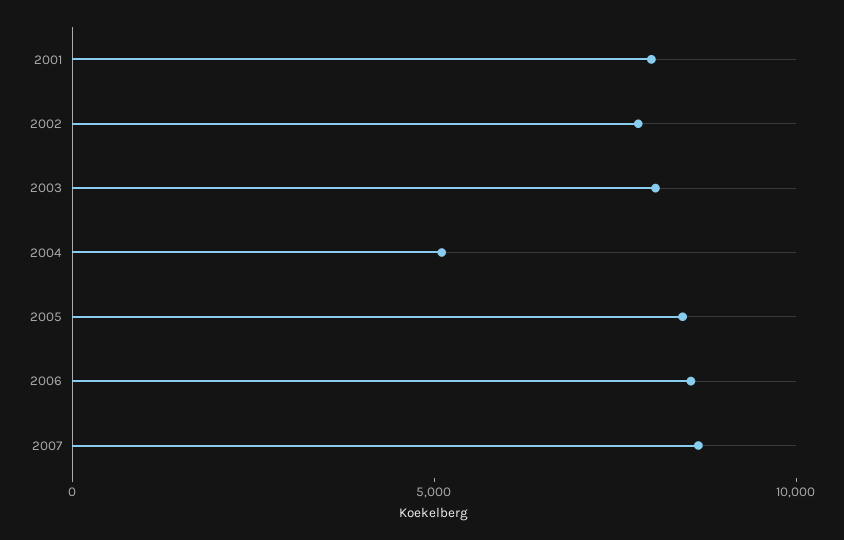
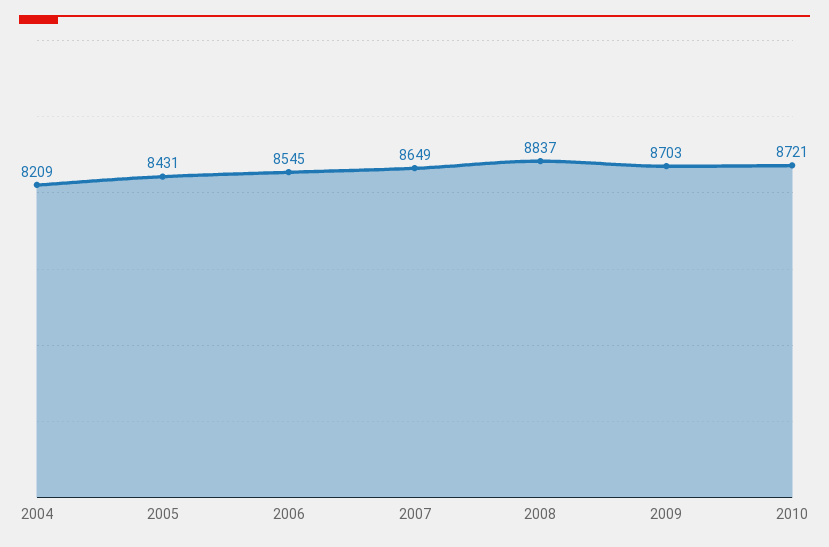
2001: 8000 -> none
2002: 8000 -> none
2003: 8000 -> none
2004: 5000 -> 8209
2008: none -> 8837
2009: none -> 8703
2010: none -> 8721

